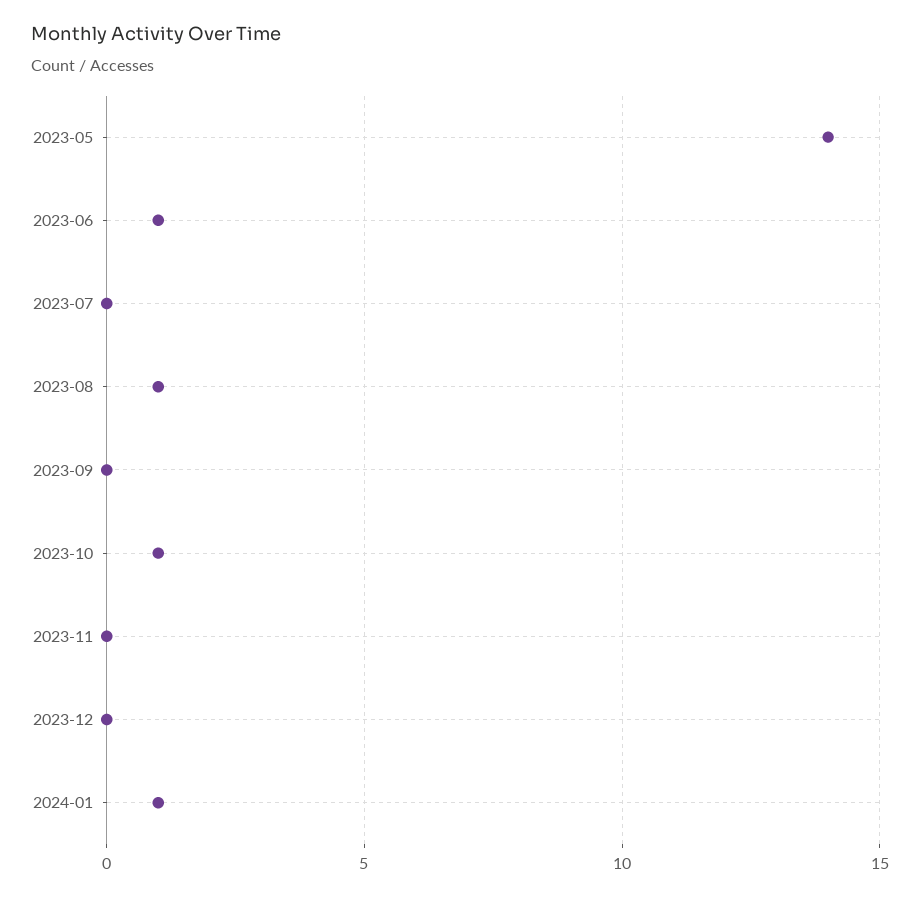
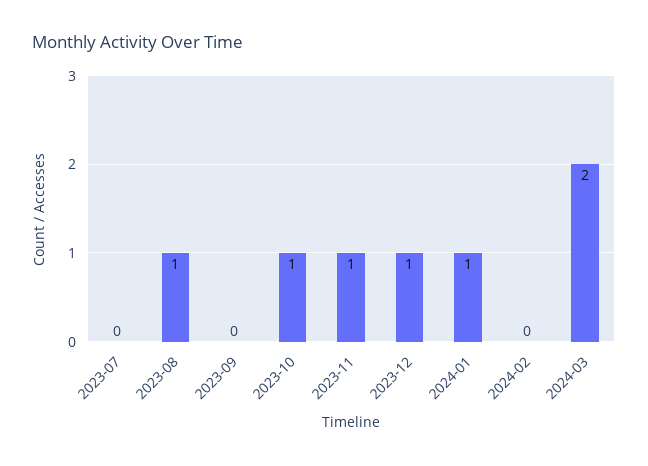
2023-05: 14 -> none
2023-06: 1 -> none
2023-11: 0 -> 1
2023-12: 0 -> 1
2024-02: none -> 0
2024-03: none -> 2

